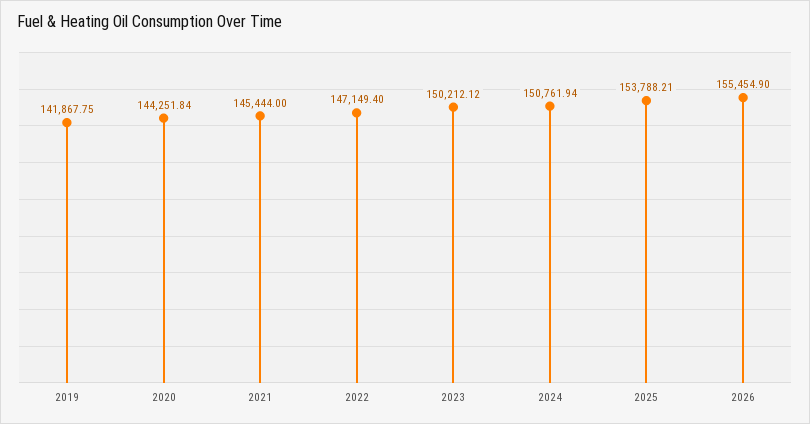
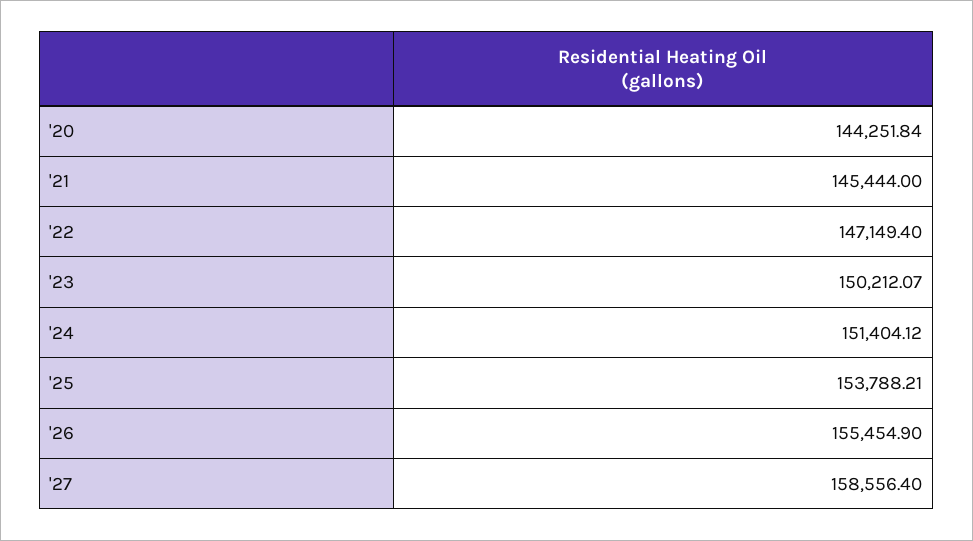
2019: 141867.75 -> none
2023: 150212.12 -> 150212.07
2024: 150761.94 -> 151404.12
'27: none -> 158556.4

